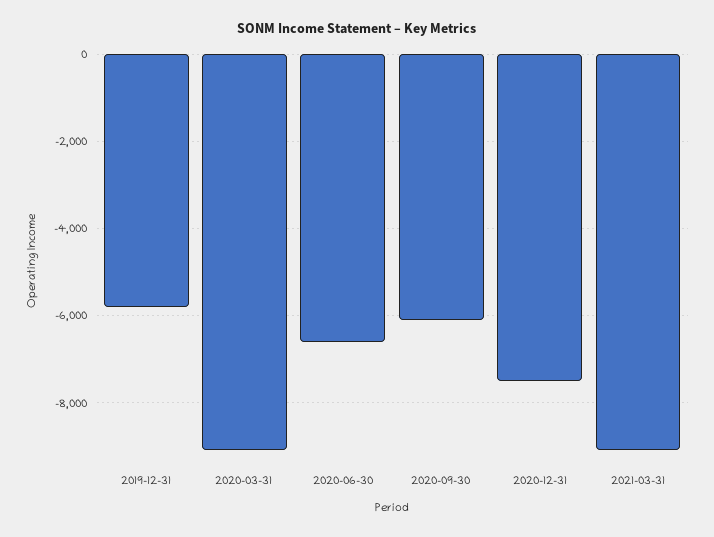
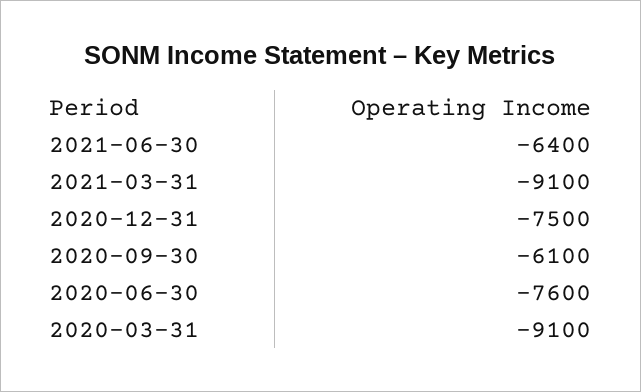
2019-12-31: -5800 -> none
2020-06-30: -6600 -> -7600
2021-06-30: none -> -6400

